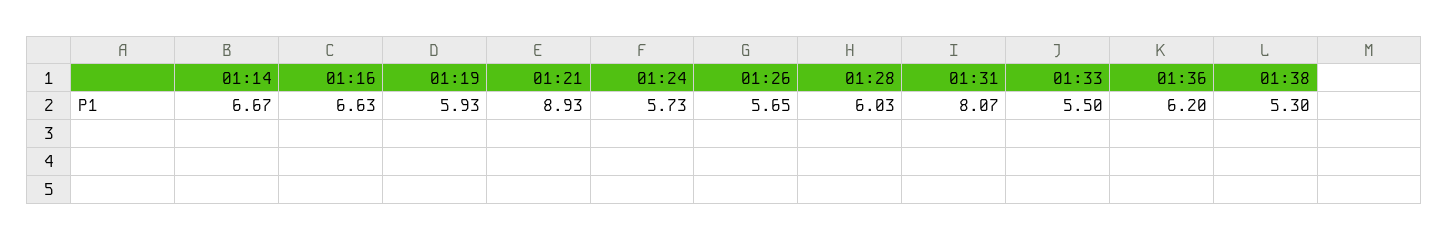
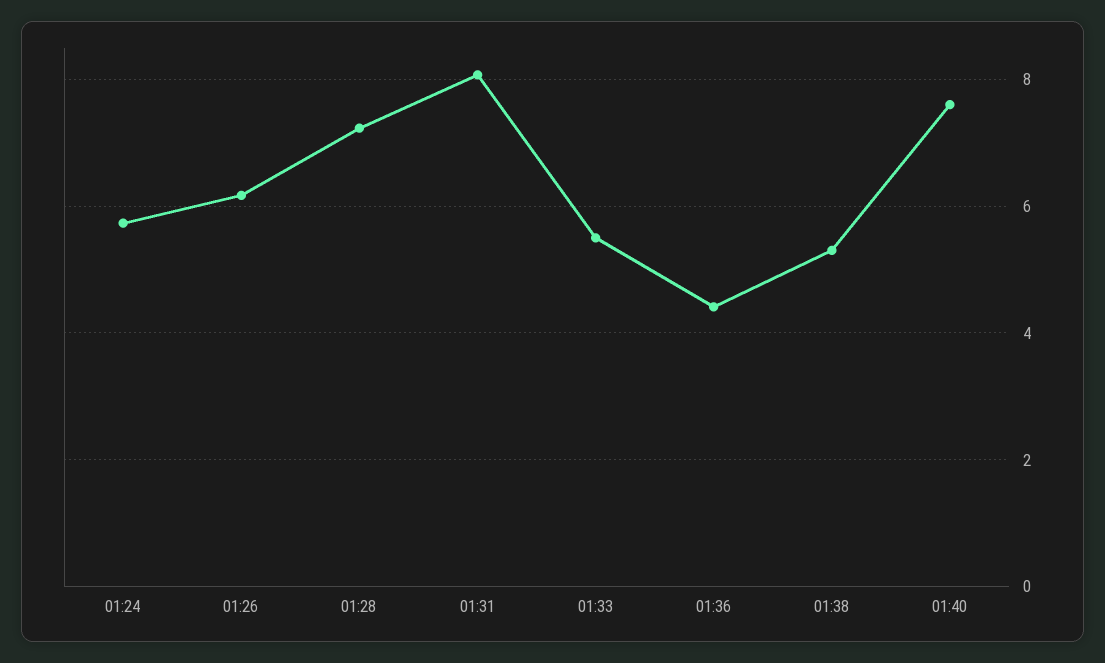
01:14: 6.67 -> none
01:16: 6.63 -> none
01:19: 5.93 -> none
01:21: 8.93 -> none
01:26: 5.65 -> 6.2
01:28: 6.03 -> 7.2
01:36: 6.2 -> 4.4
01:40: none -> 7.6

